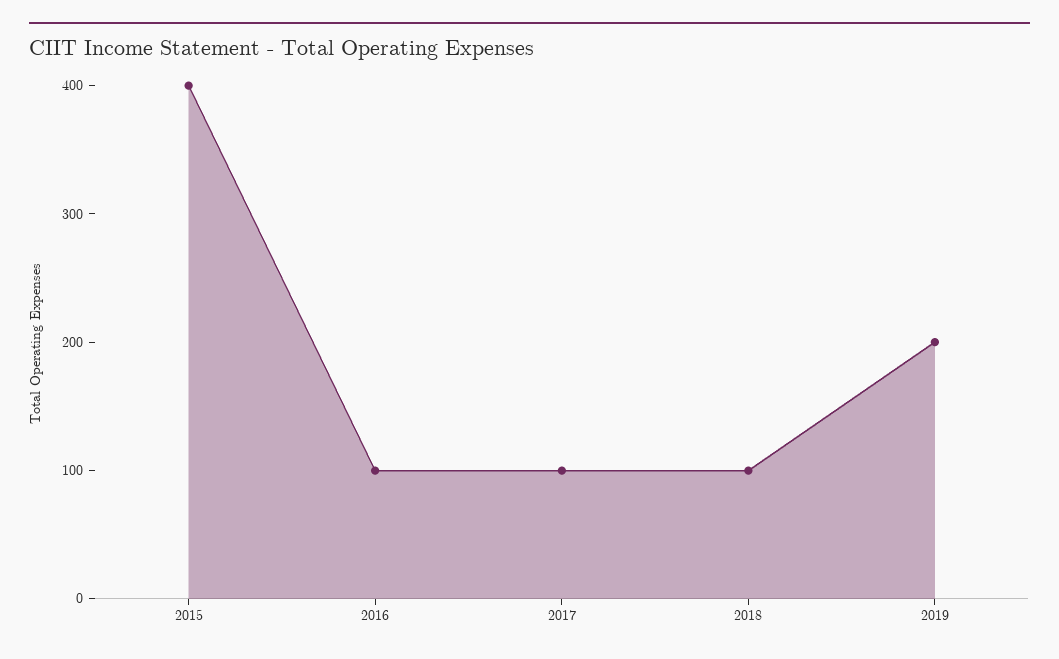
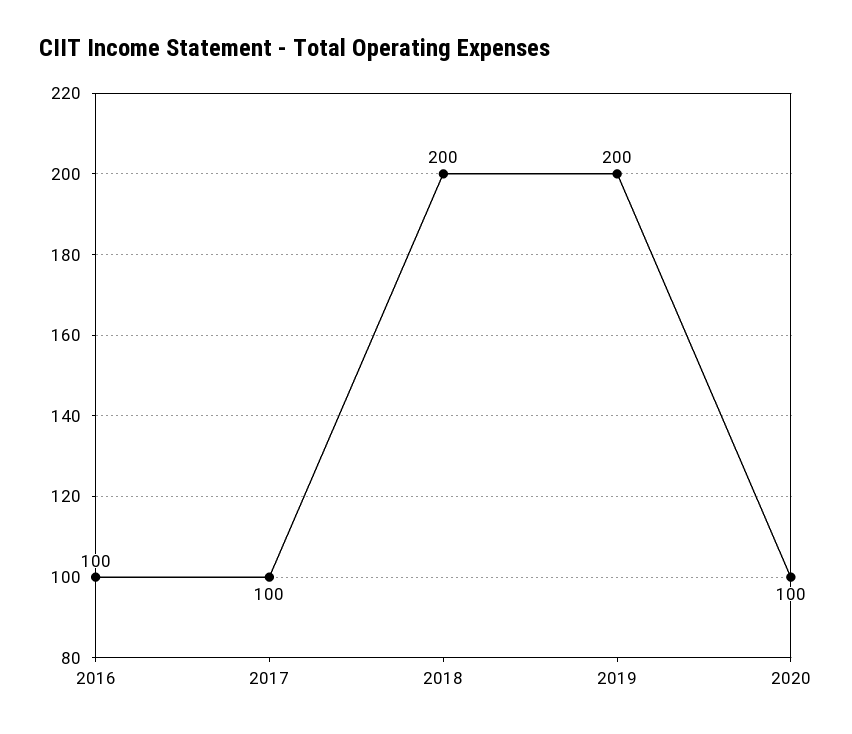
2015: 400 -> none
2018: 100 -> 200
2020: none -> 100

